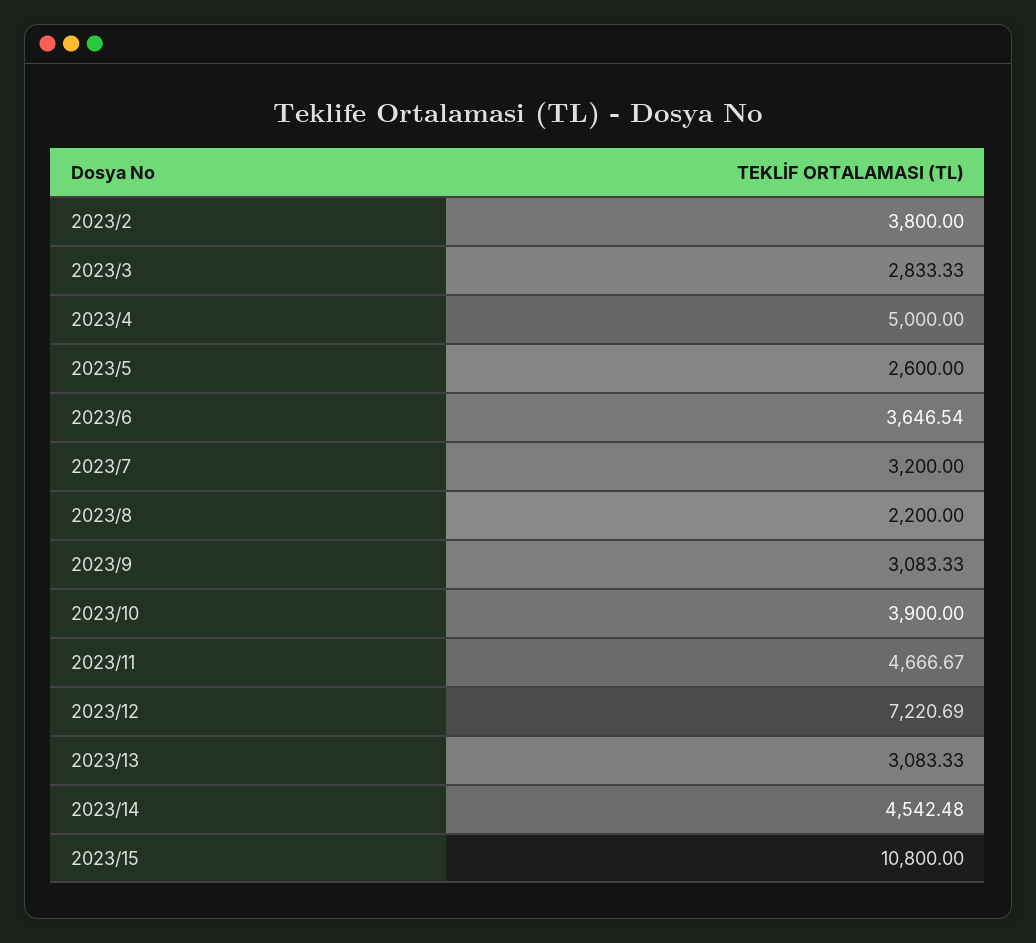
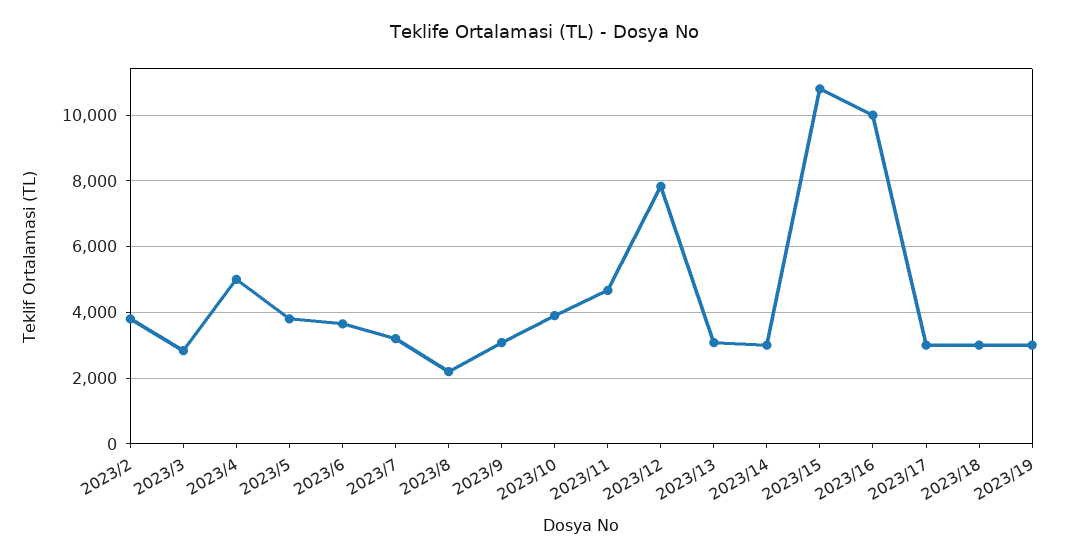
2023/5: 2600 -> 3800
2023/12: 7220.69 -> 7800
2023/14: 4542.48 -> 3000
2023/16: none -> 10000
2023/17: none -> 3000
2023/18: none -> 3000
2023/19: none -> 3000

